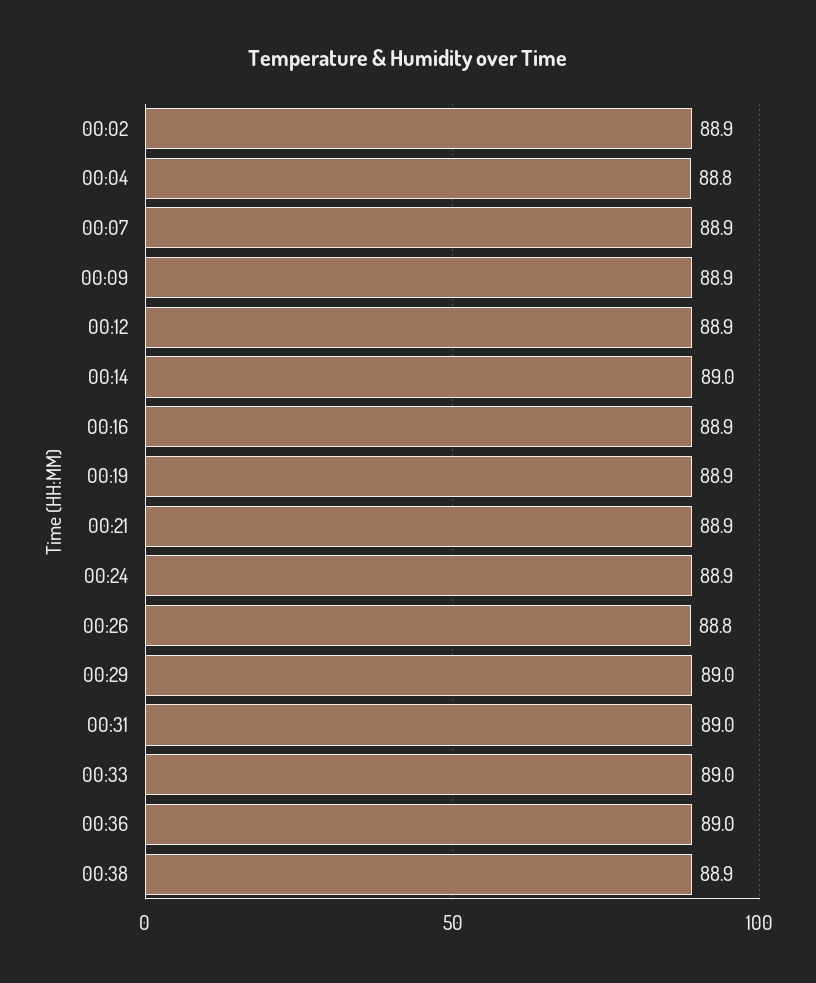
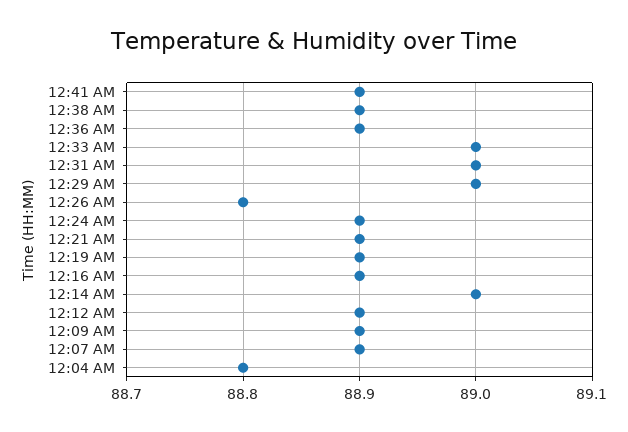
00:02: 88.9 -> none
00:36: 89 -> 88.9
12:41 AM: none -> 88.9

